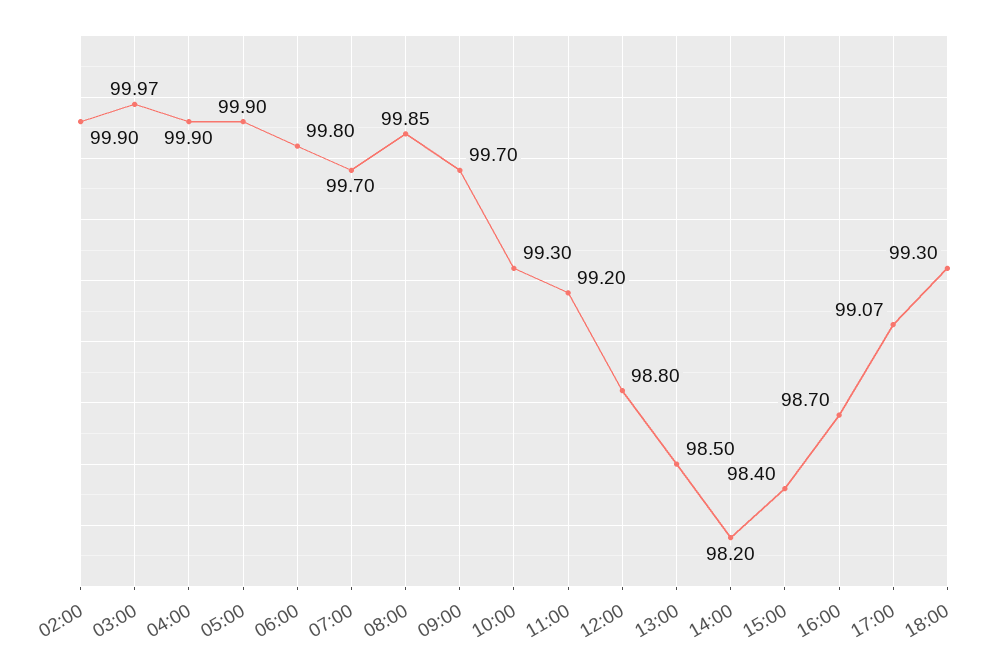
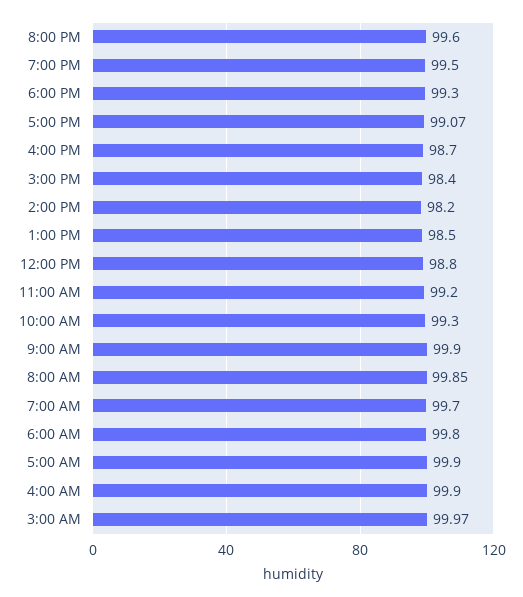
02:00: 99.9 -> none
09:00: 99.7 -> 99.9
8:00 PM: none -> 99.6
7:00 PM: none -> 99.5

